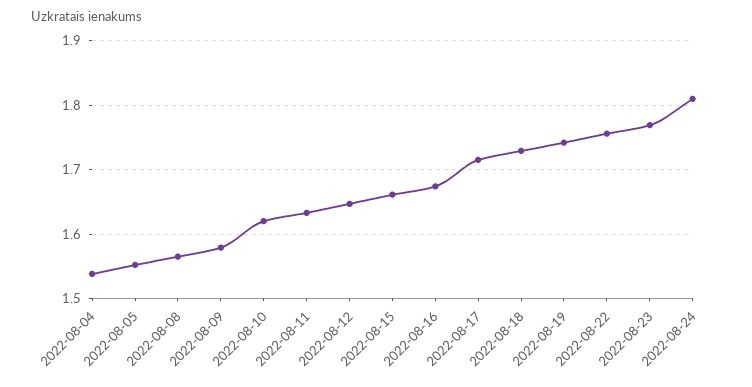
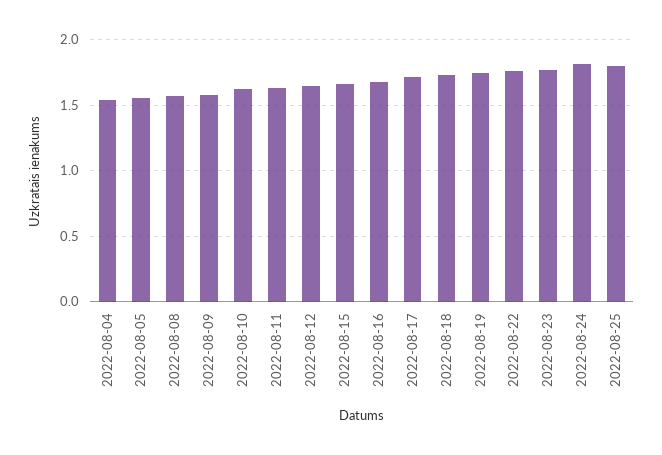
2022-08-25: none -> 1.8

